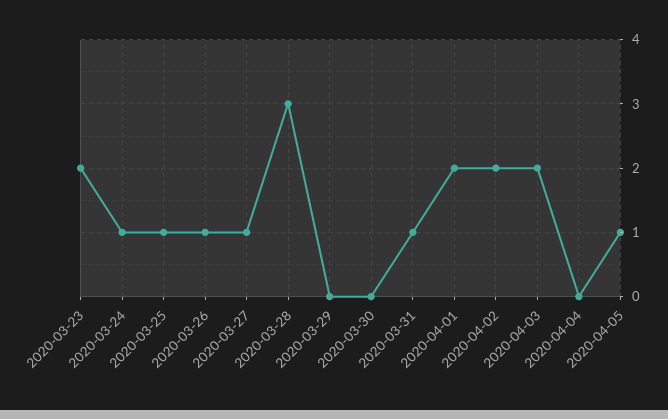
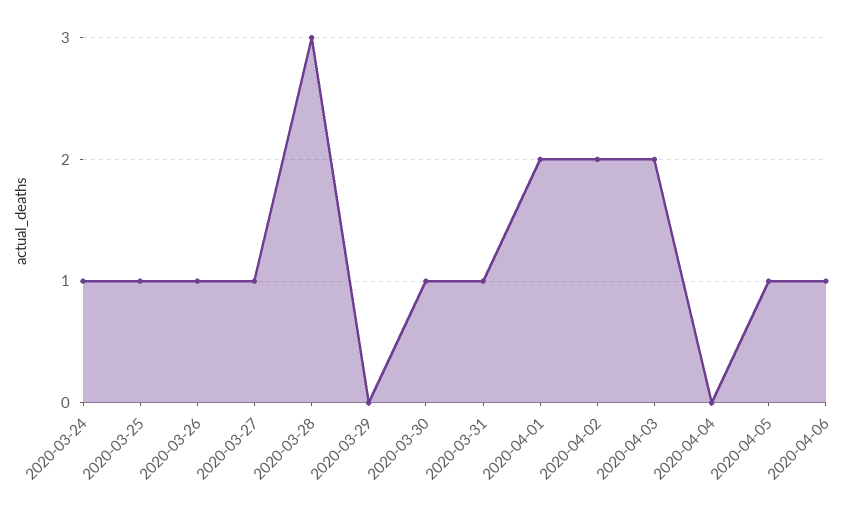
2020-03-23: 2 -> none
2020-03-30: 0 -> 1
2020-04-06: none -> 1

